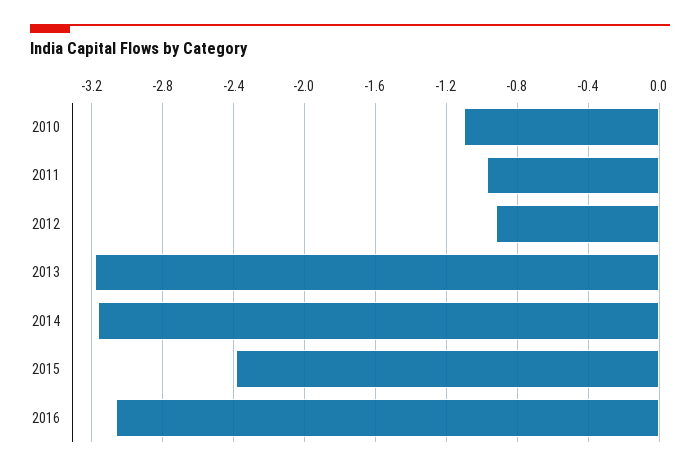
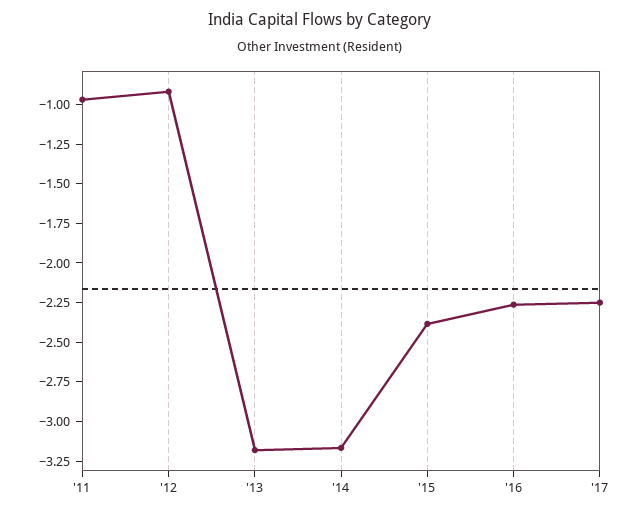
2010: -1.1 -> none
2016: -3.05 -> -2.25
'17: none -> -2.25

